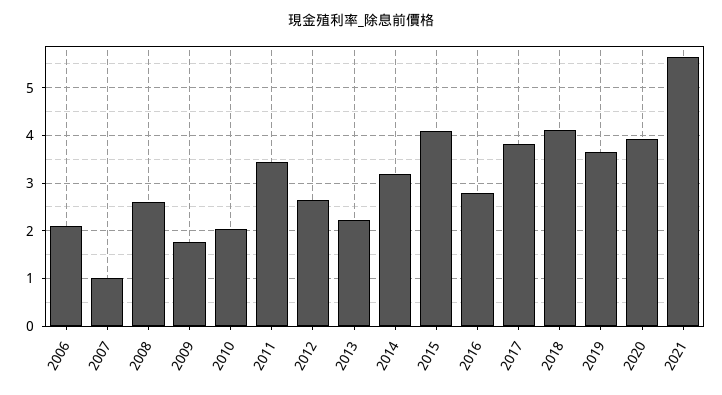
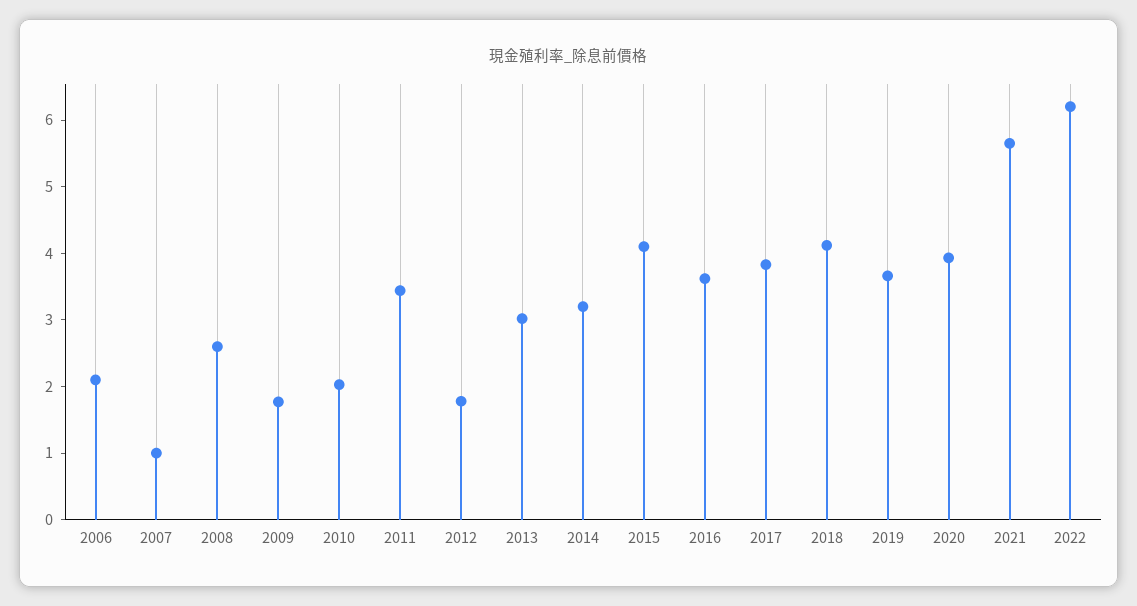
2012: 2.6 -> 1.8
2013: 2.2 -> 3
2016: 2.8 -> 3.6
2022: none -> 6.2

